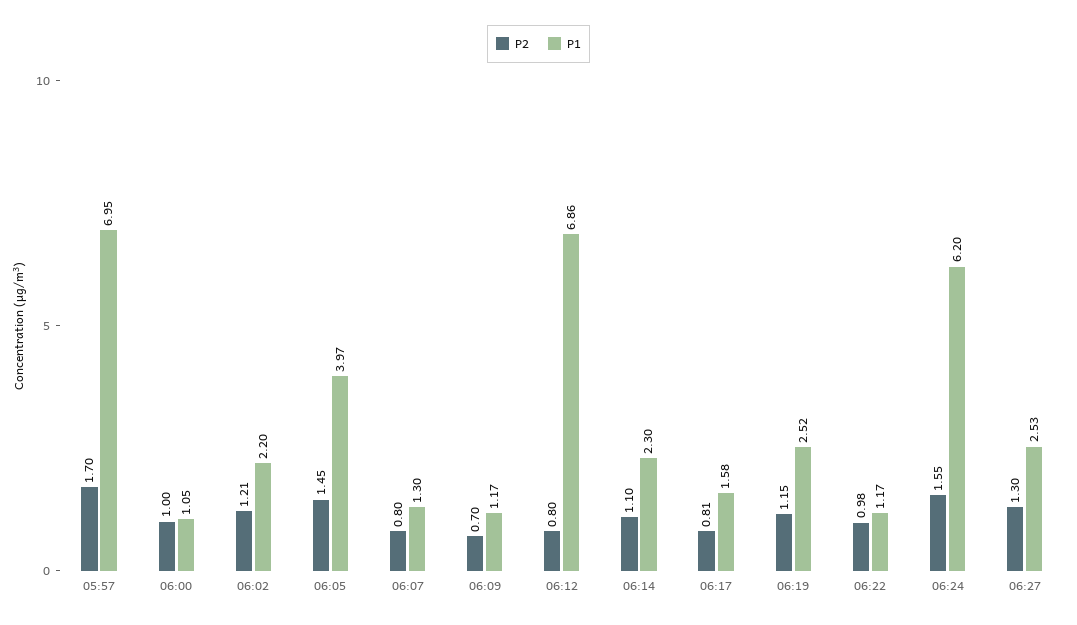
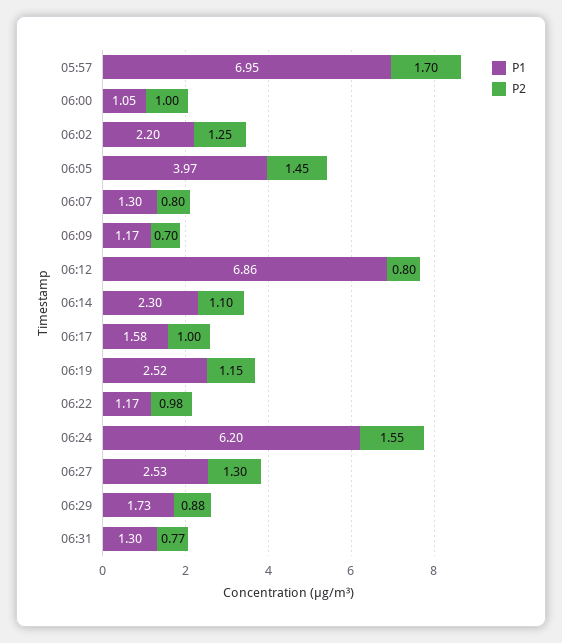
P2, 06:02: 1.21 -> 1.25
P2, 06:17: 0.81 -> 1
P1, 06:29: none -> 1.73
P2, 06:29: none -> 0.88
P1, 06:31: none -> 1.3
P2, 06:31: none -> 0.77

